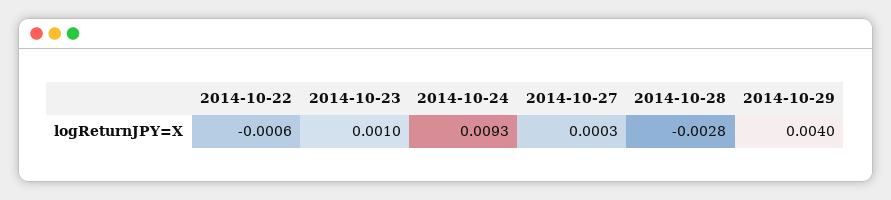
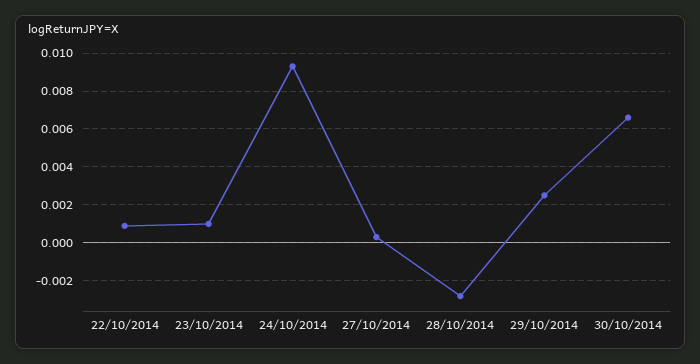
2014-10-22: -0.0006 -> 0.001
2014-10-29: 0.004 -> 0.0025
30/10/2014: none -> 0.0065

